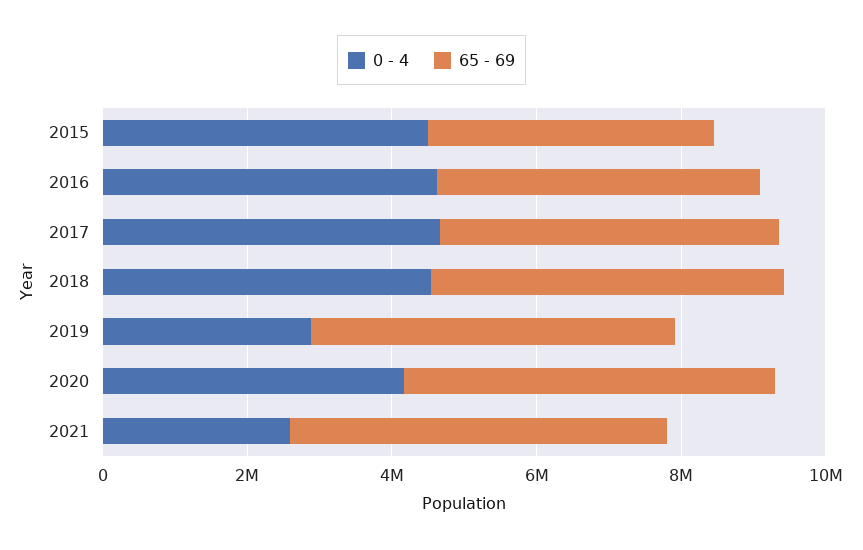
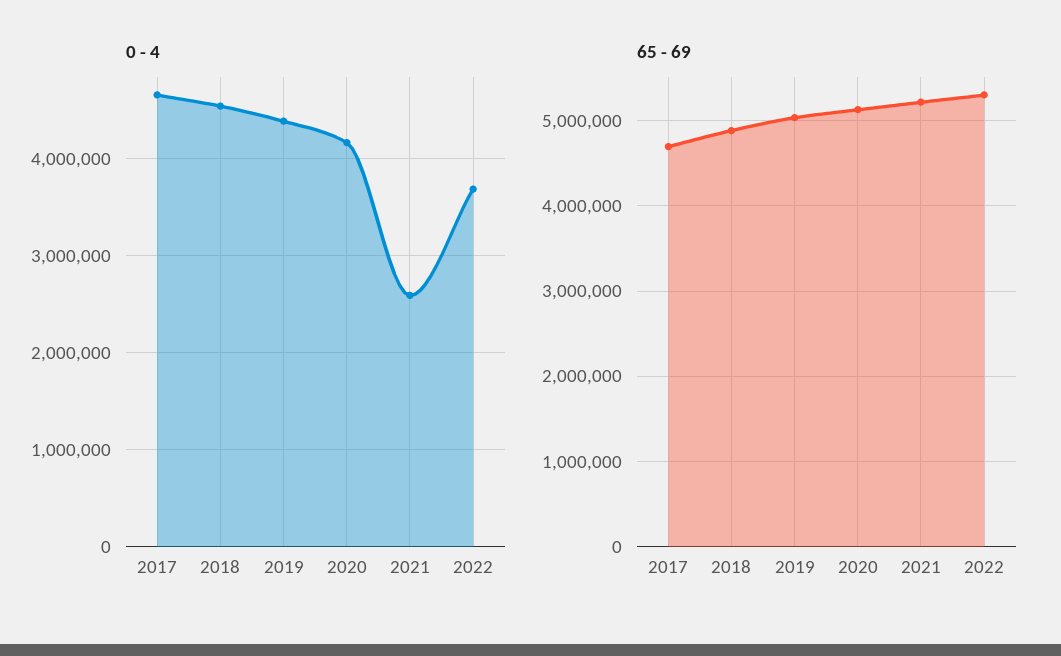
0 - 4, 2015: 4500000 -> none
65 - 69, 2015: 4000000 -> none
0 - 4, 2016: 4500000 -> none
65 - 69, 2016: 4500000 -> none
0 - 4, 2019: 3000000 -> 4400000
0 - 4, 2022: none -> 3700000
65 - 69, 2022: none -> 5300000

